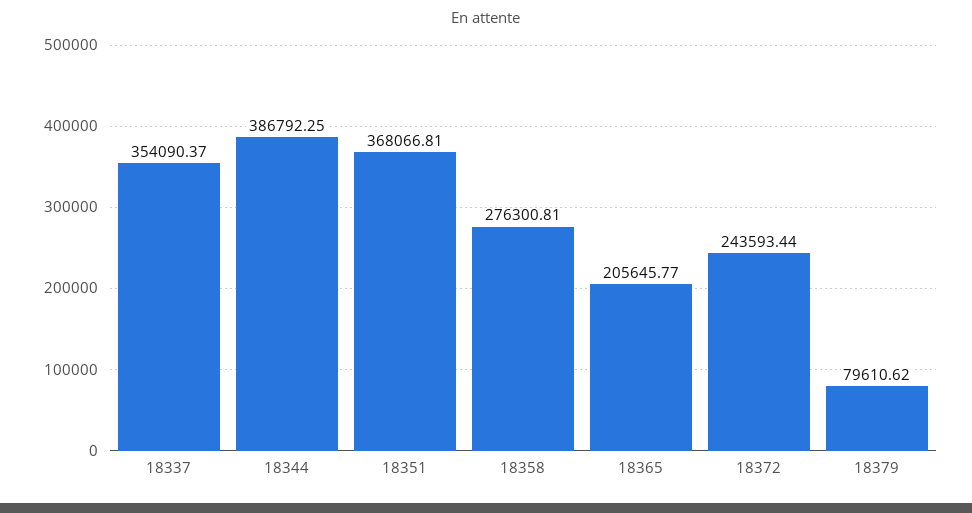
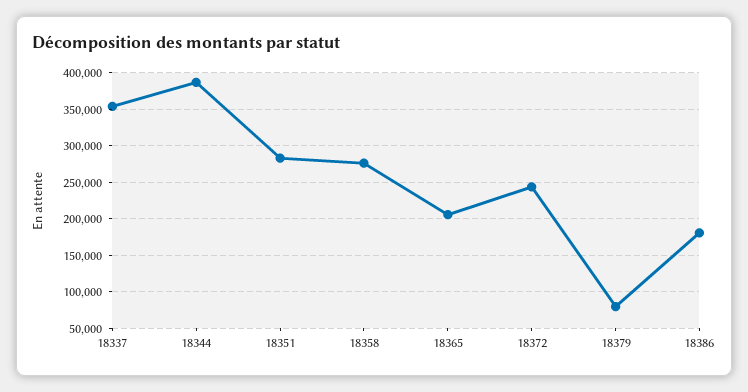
18351: 368066.81 -> 280000
18386: none -> 180000

